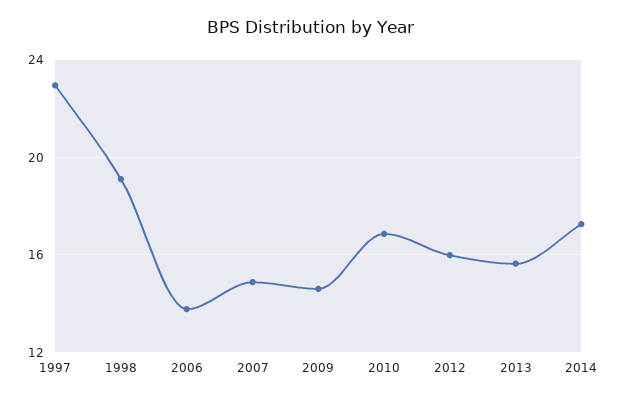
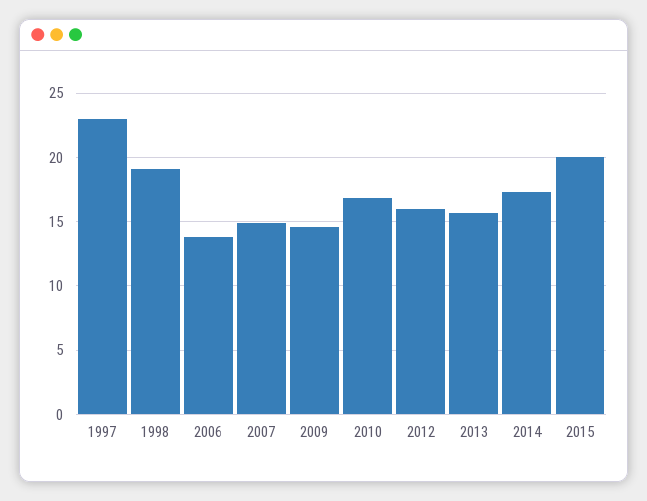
2015: none -> 20

